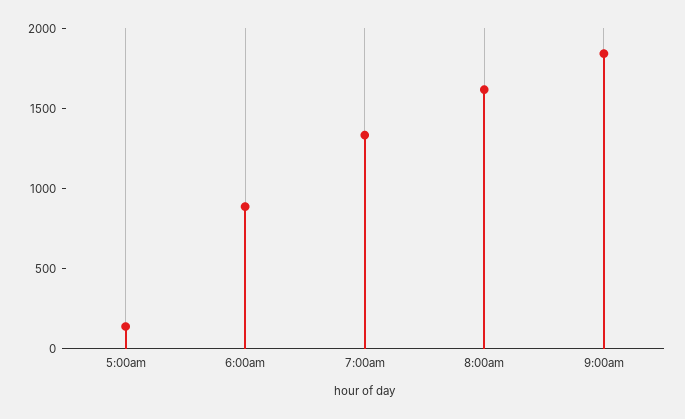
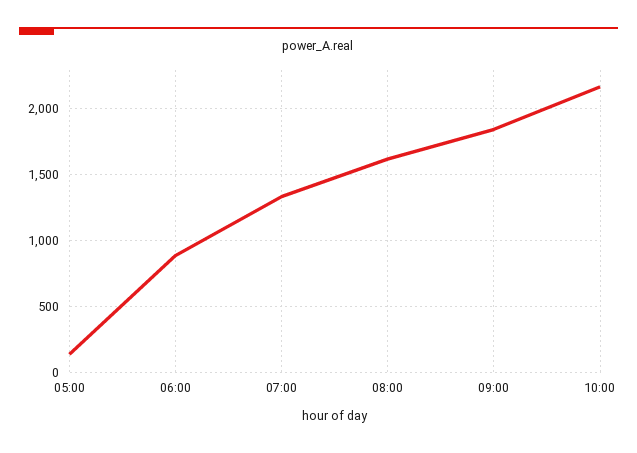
10:00: none -> 2150

